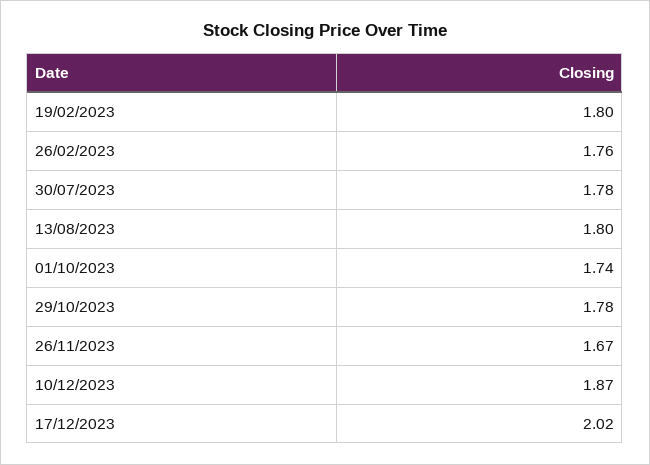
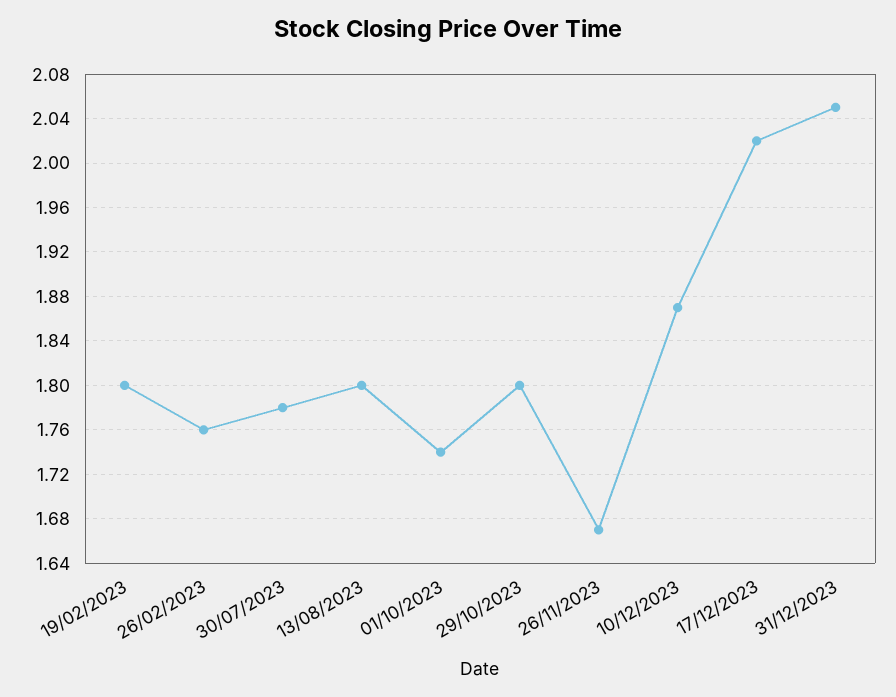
29/10/2023: 1.78 -> 1.8
31/12/2023: none -> 2.05

